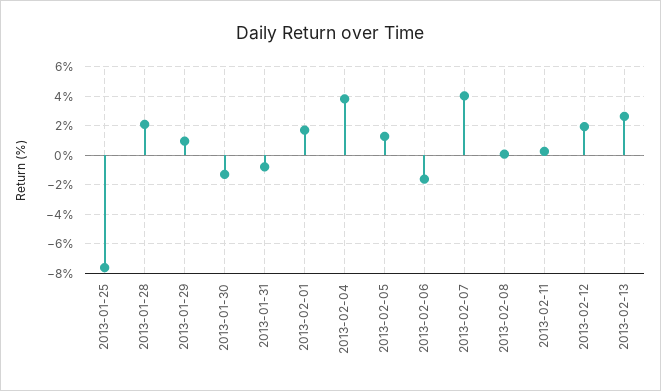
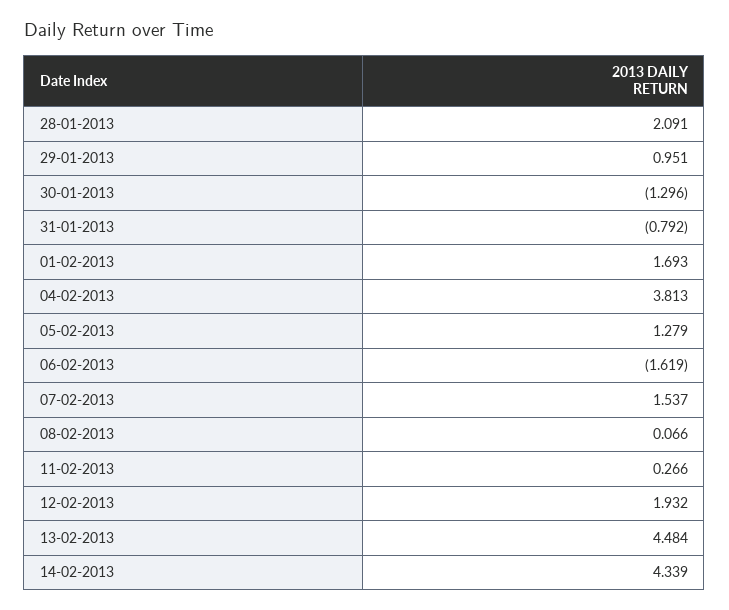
2013-01-25: -7.5 -> none
2013-02-07: 4 -> 1.537
2013-02-13: 2.5 -> 4.484
14-02-2013: none -> 4.339

